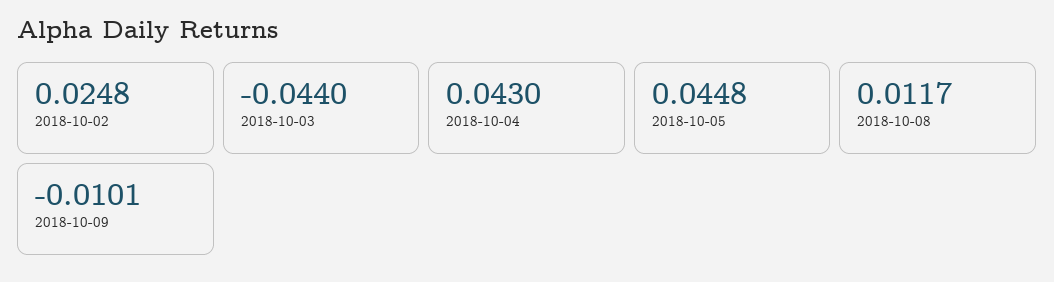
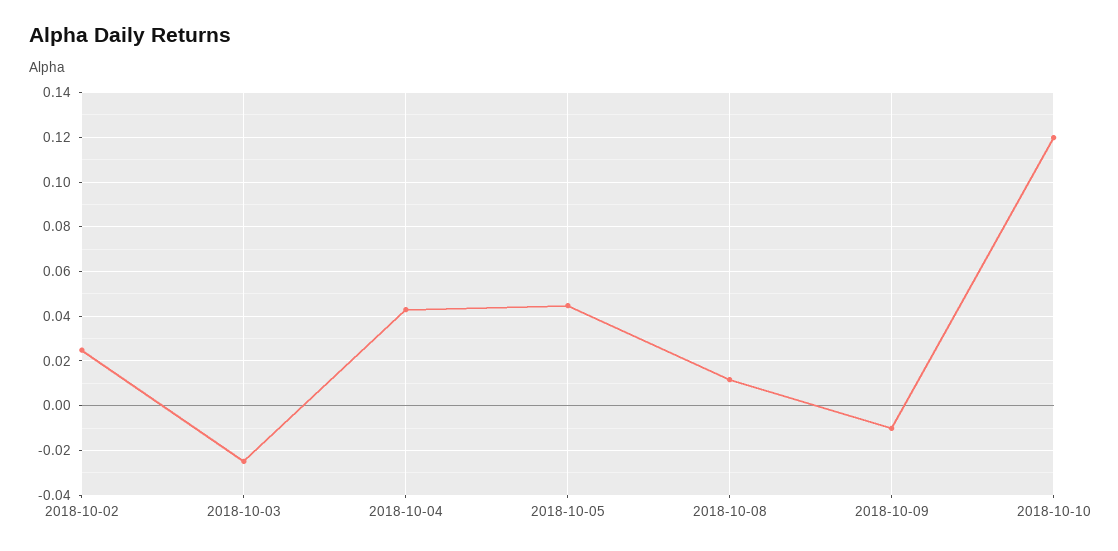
2018-10-03: -0.044 -> -0.025
2018-10-10: none -> 0.12

